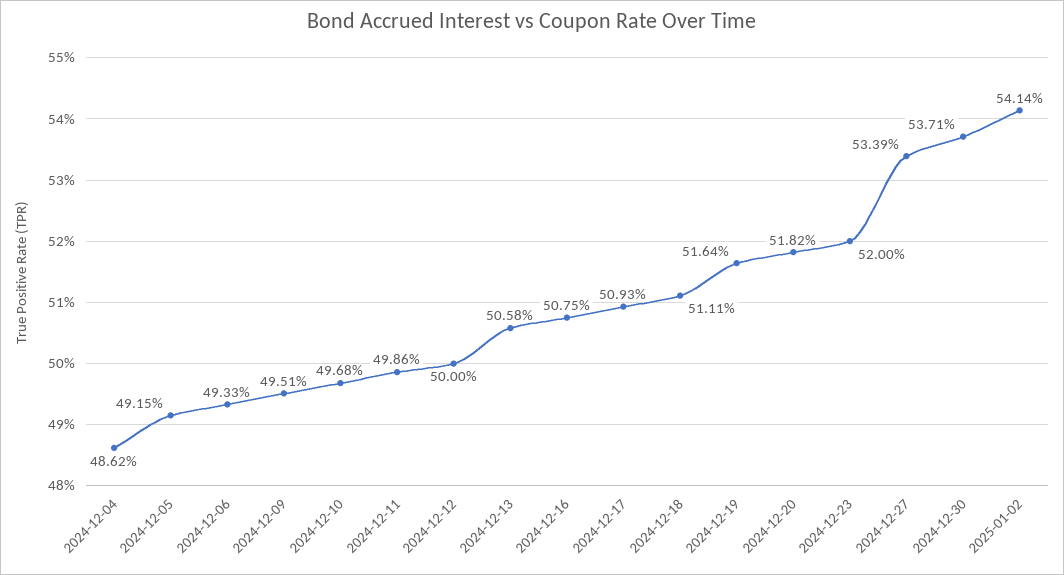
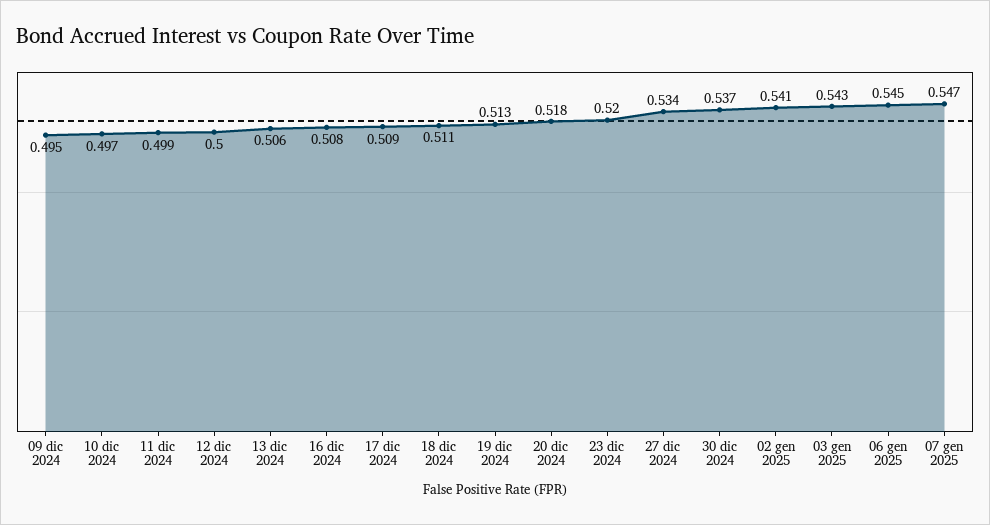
2024-12-04: 0.4862 -> none
2024-12-05: 0.4915 -> none
2024-12-06: 0.4933 -> none
2024-12-19: 0.5164 -> 0.513
03 gen 2025: none -> 0.543
06 gen 2025: none -> 0.545
07 gen 2025: none -> 0.547

